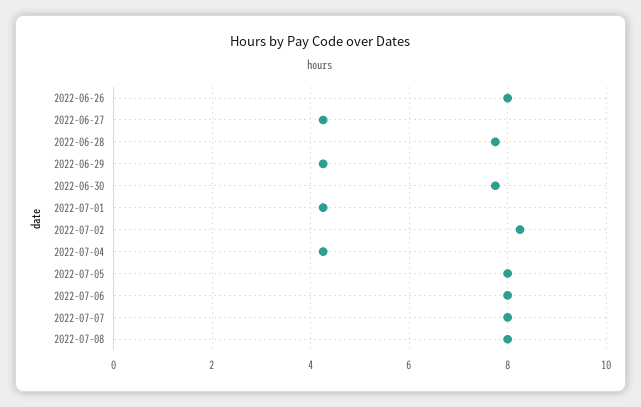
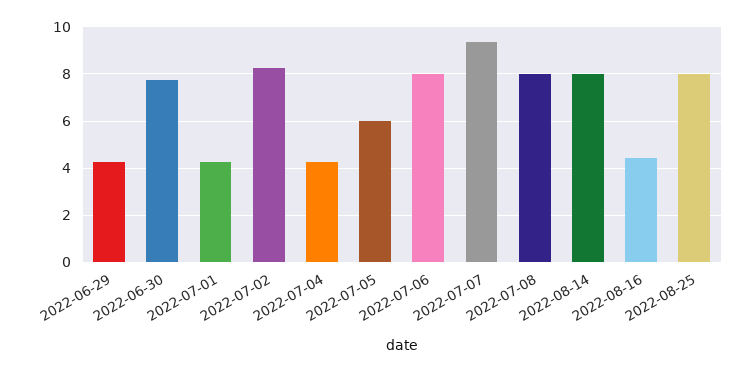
2022-06-26: 8 -> none
2022-06-27: 4.2 -> none
2022-06-28: 7.8 -> none
2022-07-05: 8 -> 6
2022-07-07: 8 -> 9.5
2022-08-14: none -> 8
2022-08-16: none -> 4.5
2022-08-25: none -> 8

